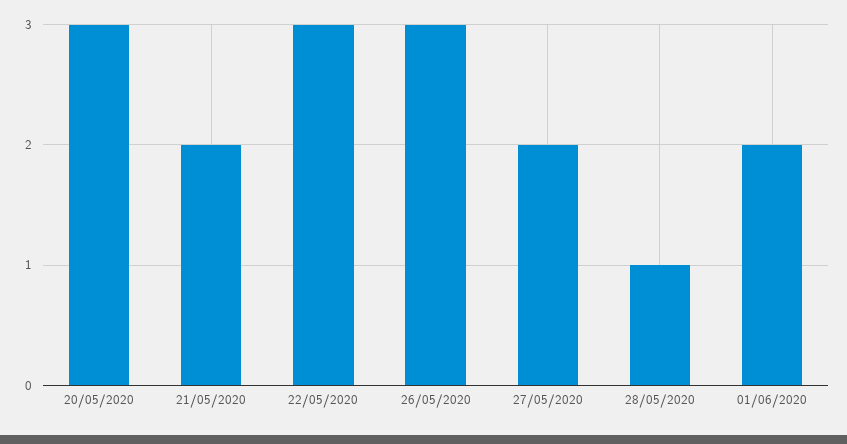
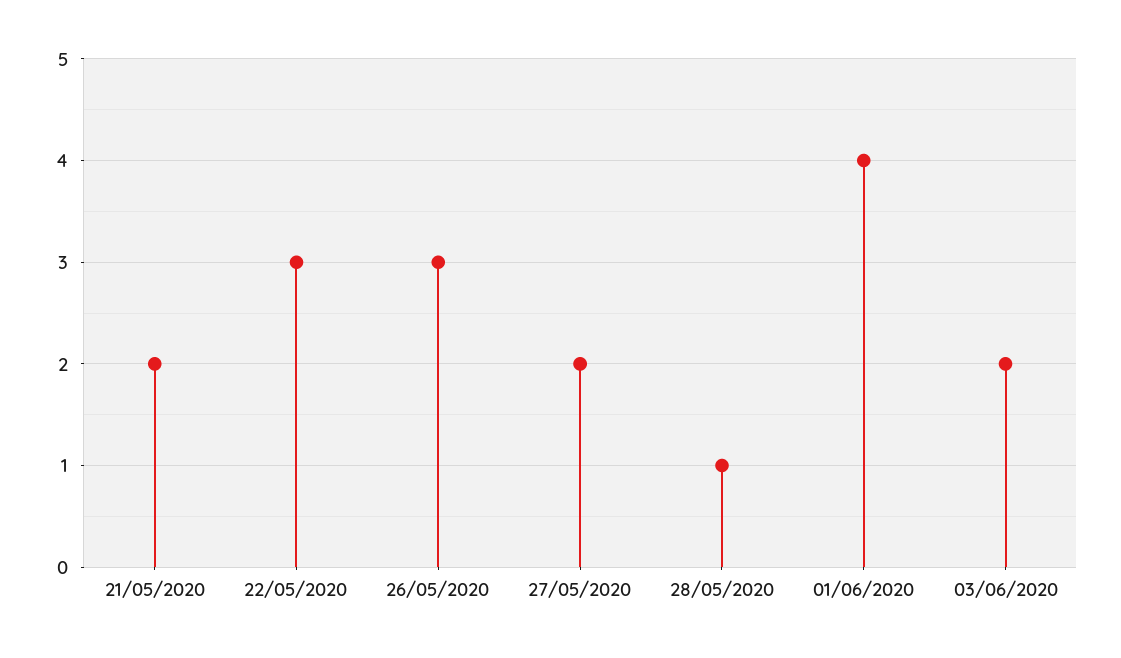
20/05/2020: 3 -> none
01/06/2020: 2 -> 4
03/06/2020: none -> 2

